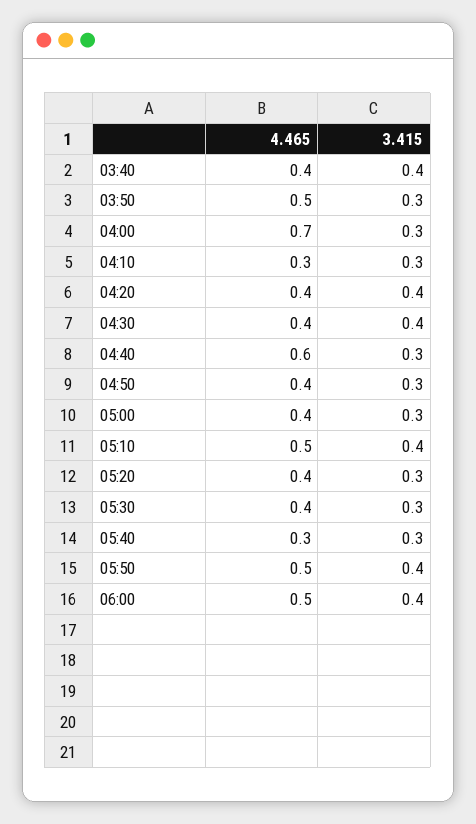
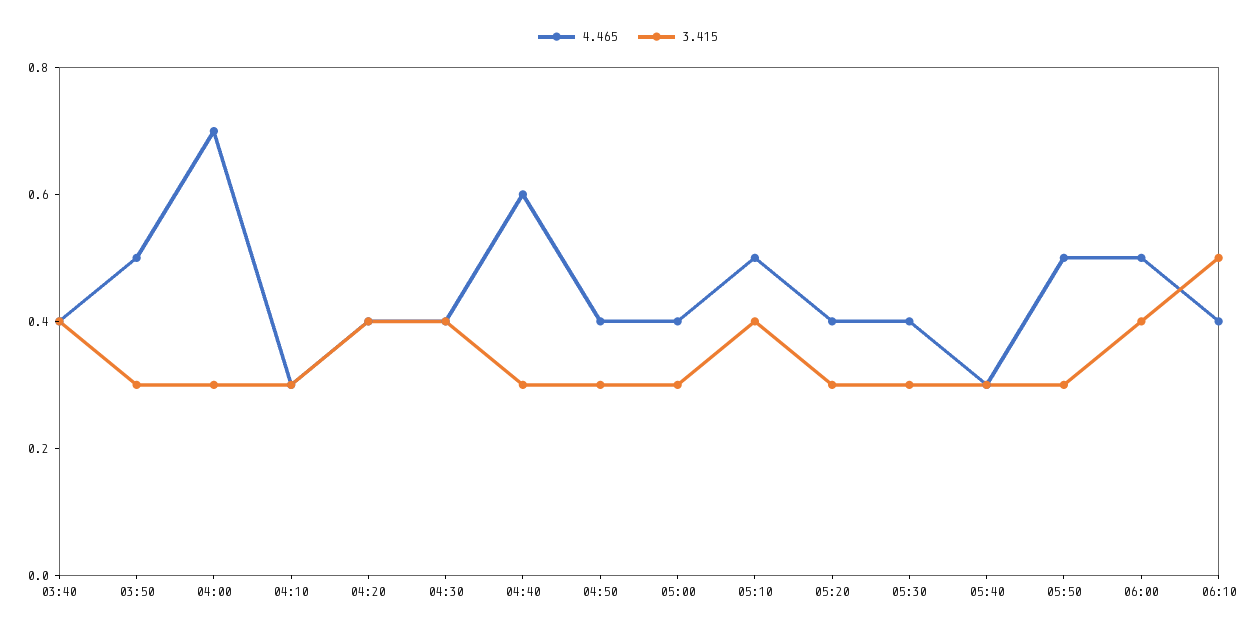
3.415, 05:50: 0.4 -> 0.3
4.465, 06:10: none -> 0.4
3.415, 06:10: none -> 0.5

